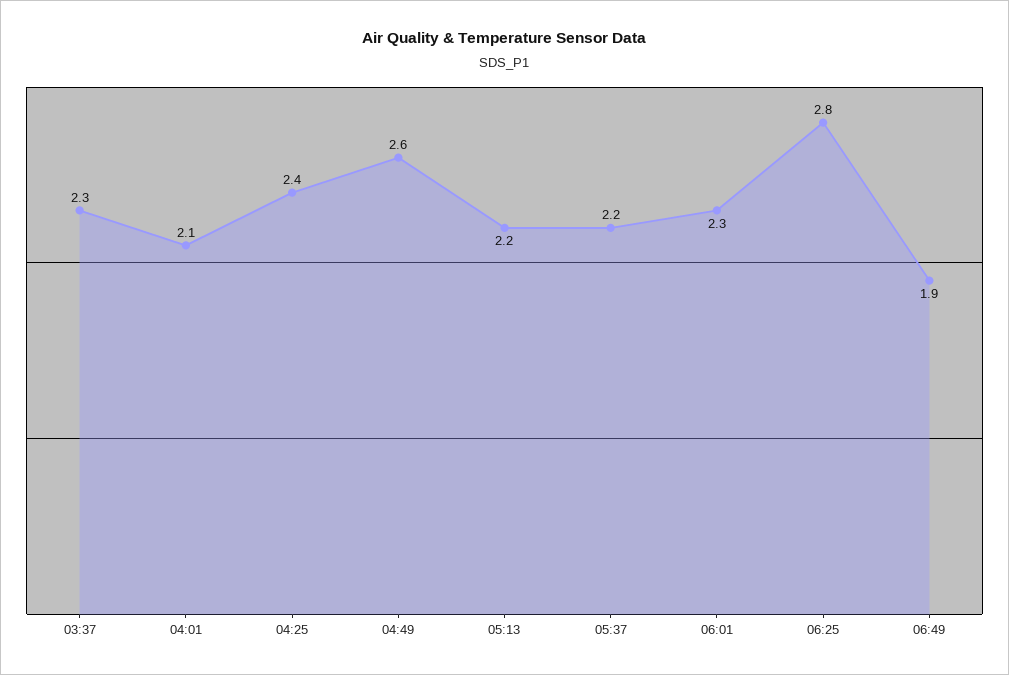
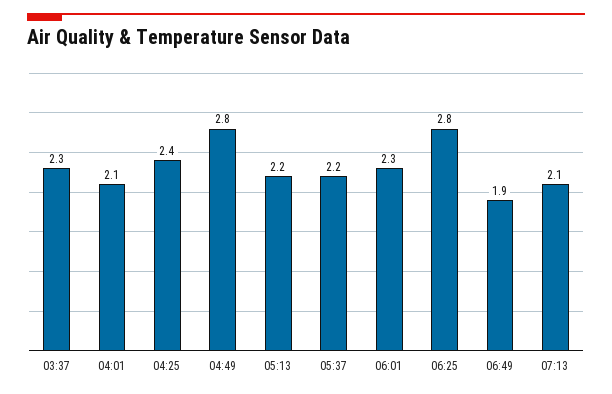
04:49: 2.6 -> 2.8
07:13: none -> 2.1

